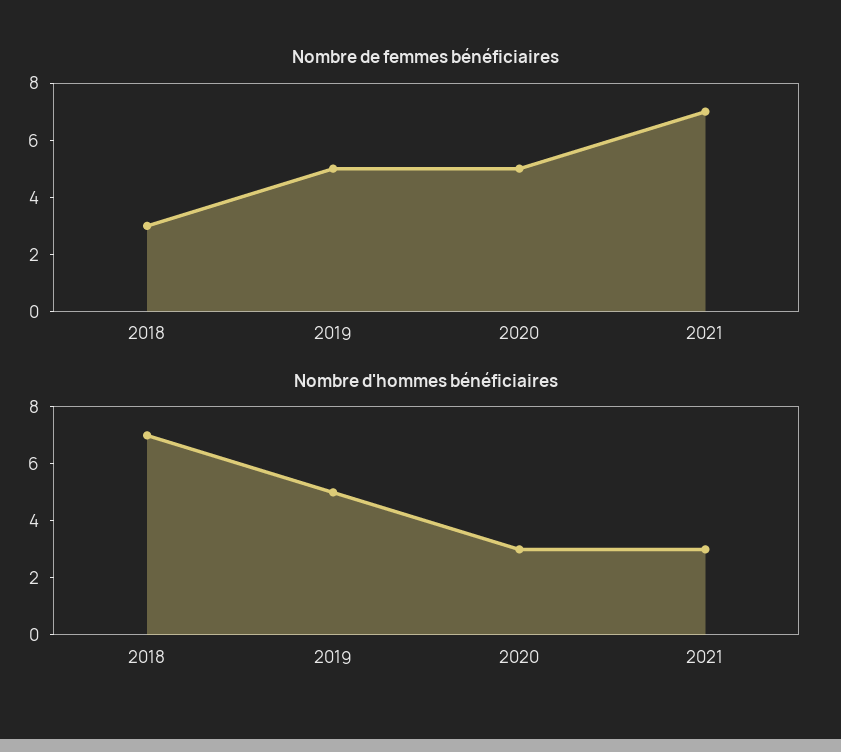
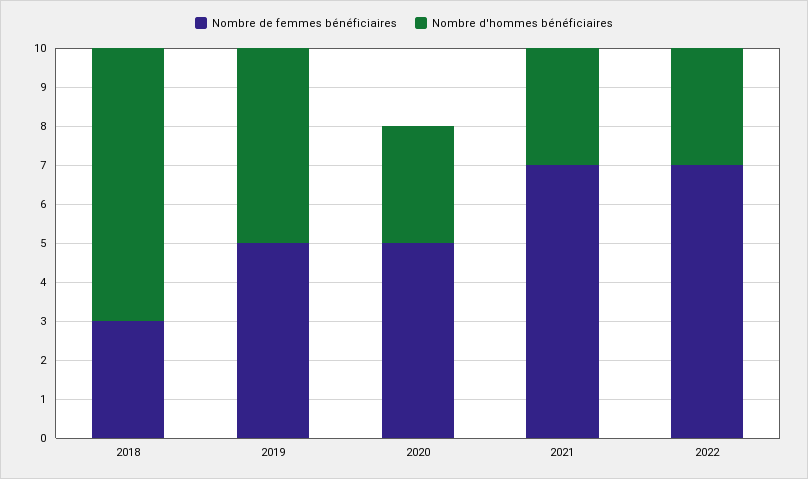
Nombre de femmes bénéficiaires, 2022: none -> 7
Nombre d'hommes bénéficiaires, 2022: none -> 3

